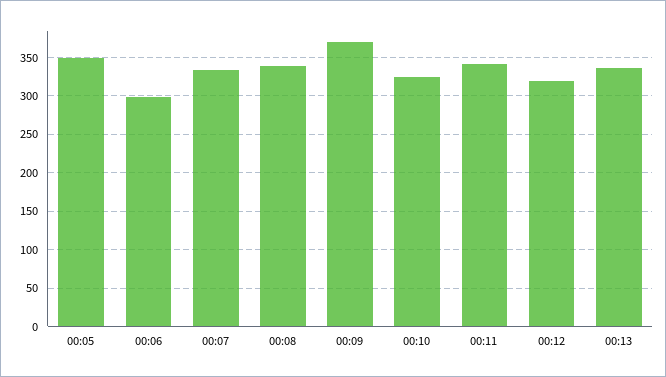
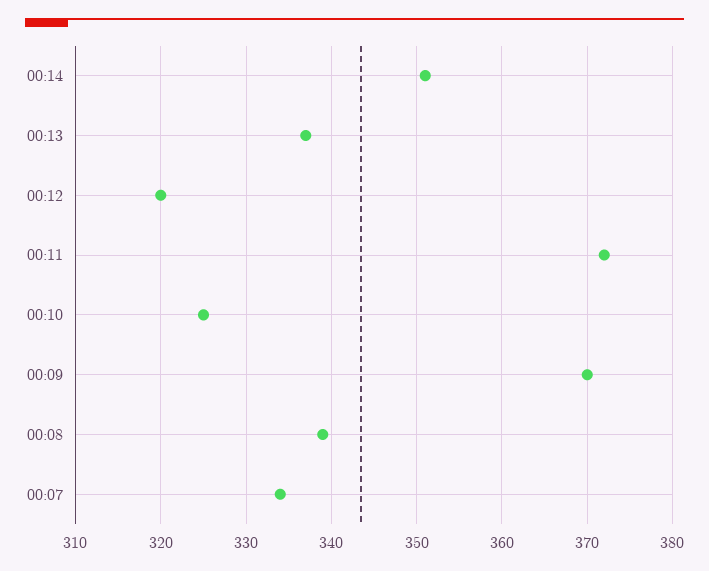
00:05: 350 -> none
00:06: 300 -> none
00:11: 340 -> 372
00:14: none -> 351

